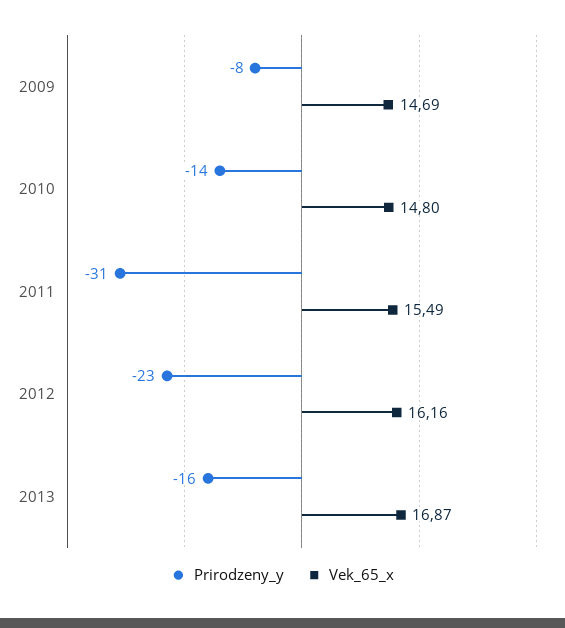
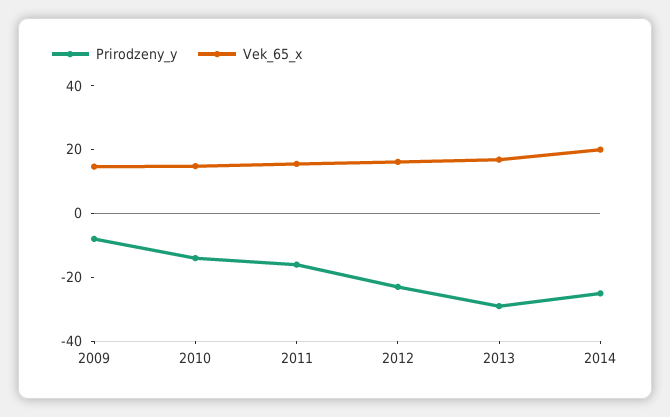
Prirodzeny_y, 2011: -31 -> -15
Prirodzeny_y, 2013: -16 -> -30
Prirodzeny_y, 2014: none -> -25
Vek_65_x, 2014: none -> 20

